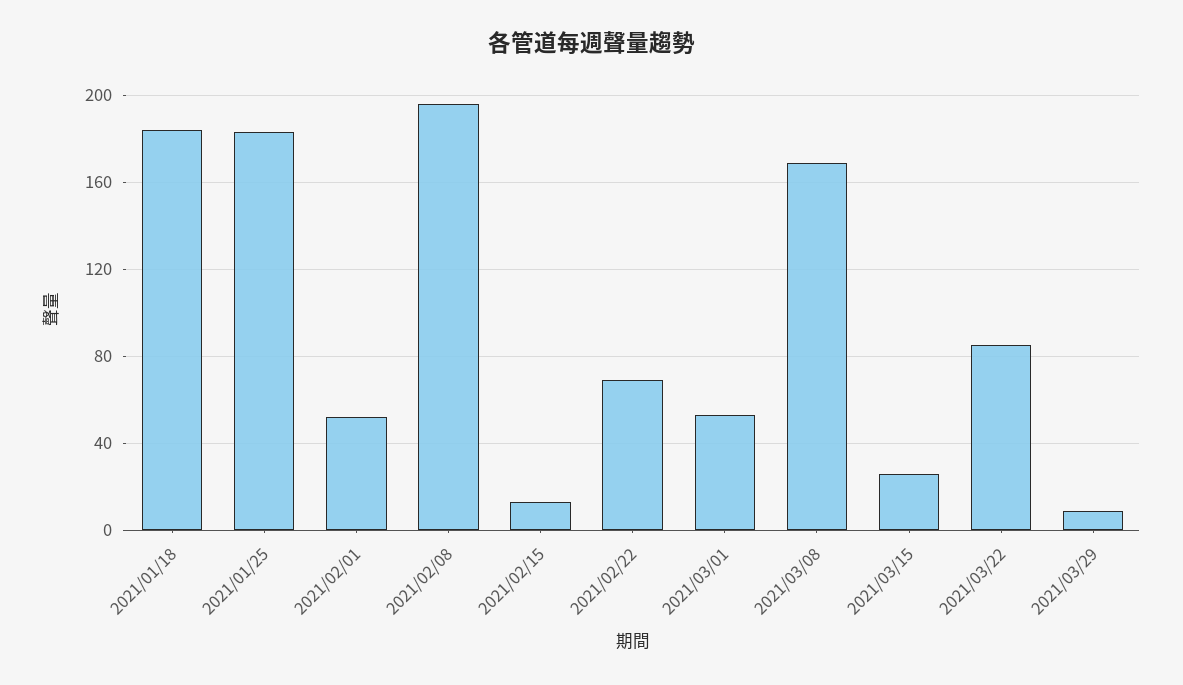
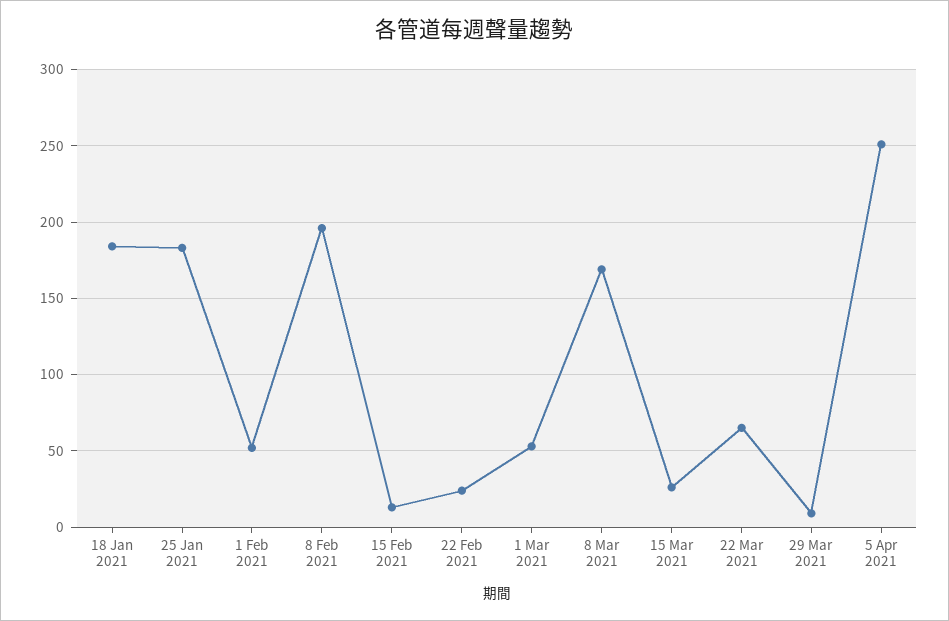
2021/02/22: 70 -> 25
2021/03/22: 85 -> 65
5 Apr 2021: none -> 250

